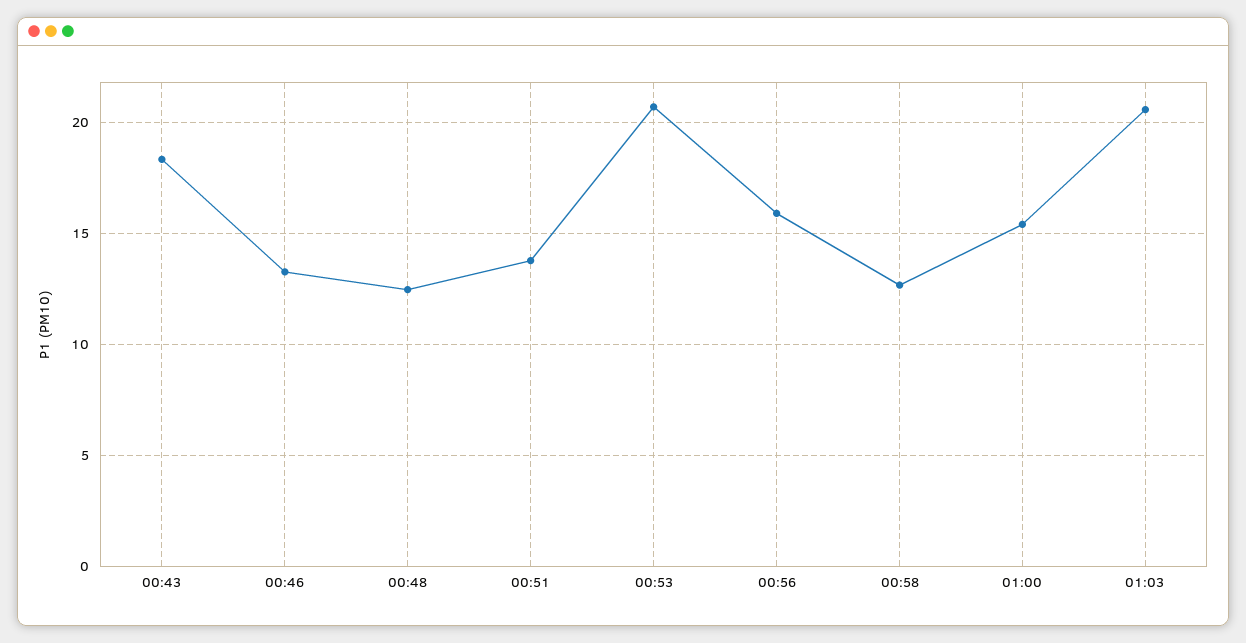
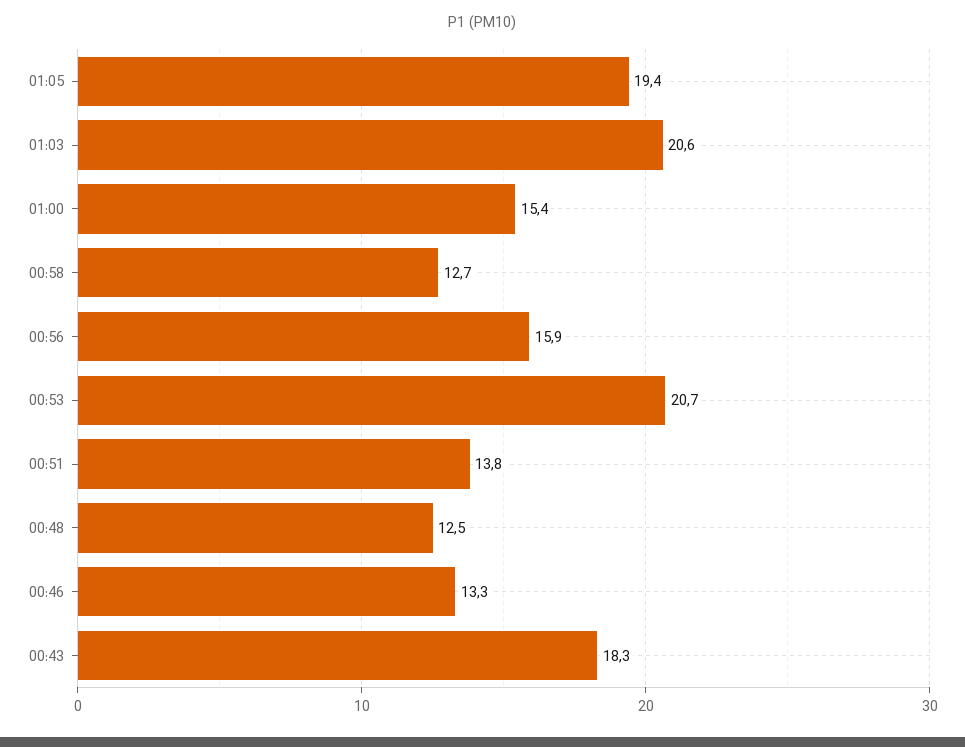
01:05: none -> 19.4

